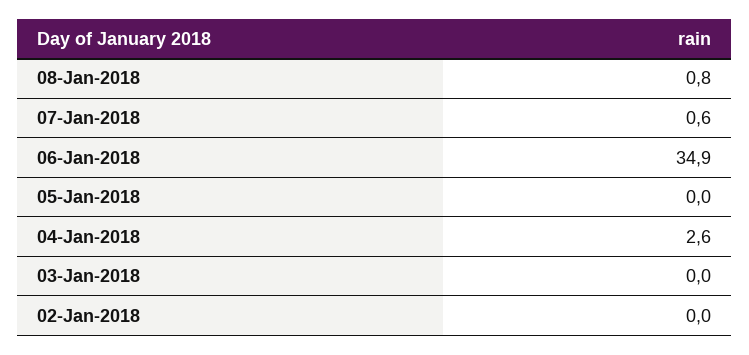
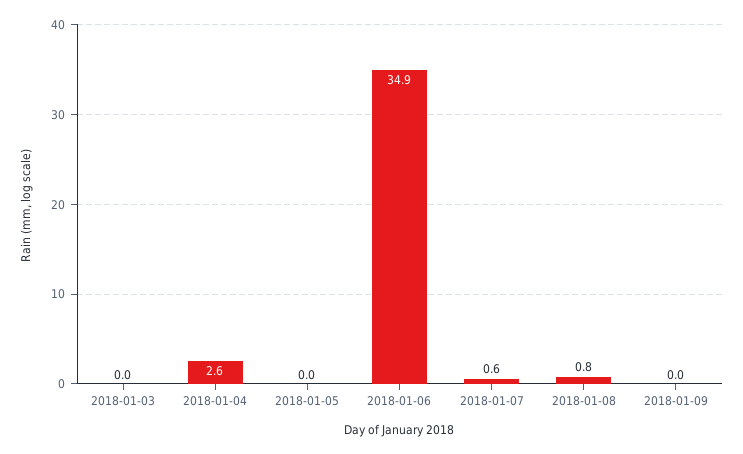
02-Jan-2018: 0 -> none
2018-01-09: none -> 0

